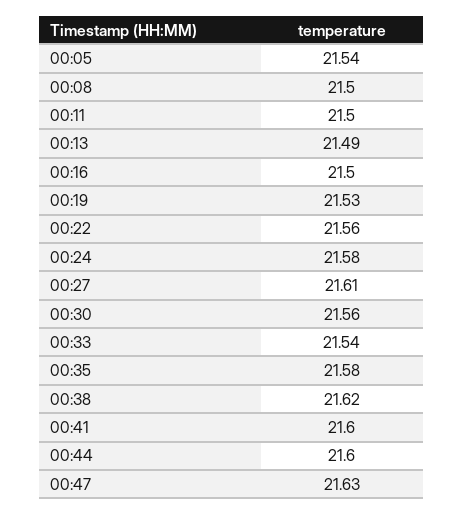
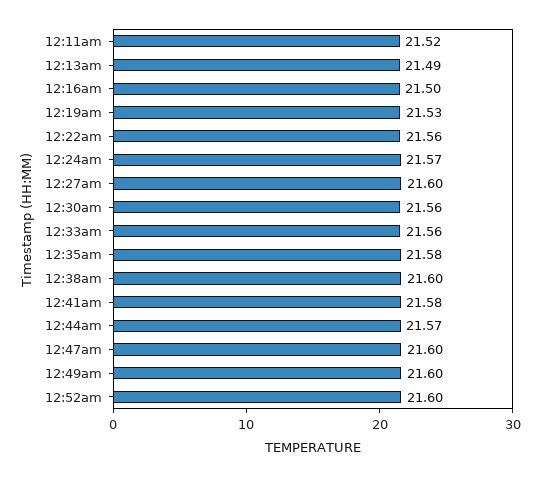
00:05: 21.54 -> none
00:08: 21.5 -> none
00:11: 21.5 -> 21.52
00:24: 21.58 -> 21.57
00:27: 21.61 -> 21.6
00:33: 21.54 -> 21.56
00:38: 21.62 -> 21.6
00:41: 21.6 -> 21.58
00:44: 21.6 -> 21.57
00:47: 21.63 -> 21.6
12:49am: none -> 21.6
12:52am: none -> 21.6

